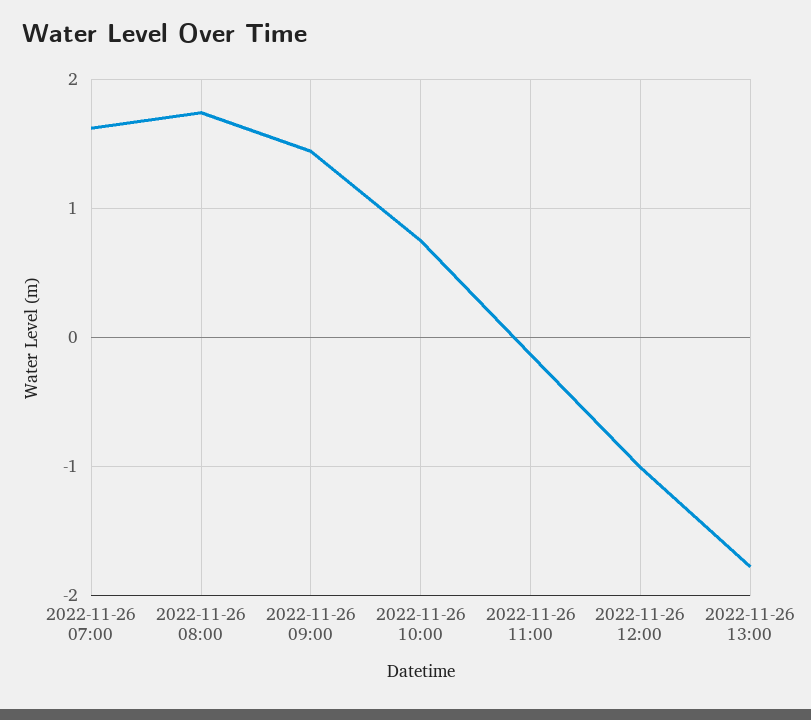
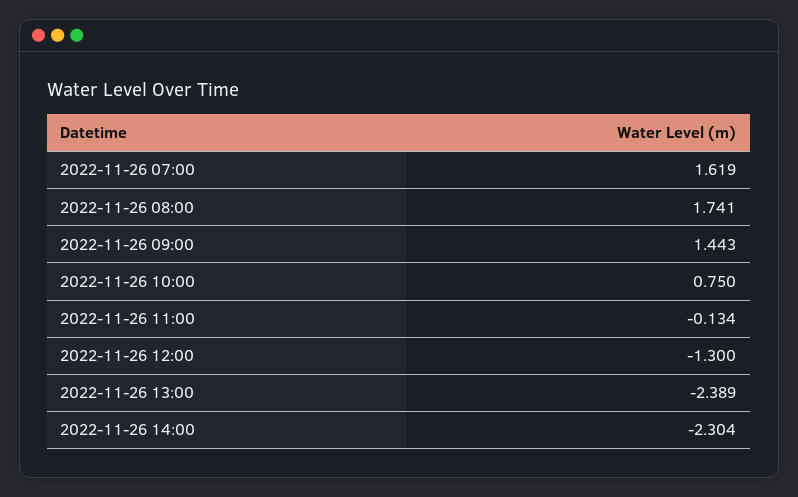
2022-11-26 12:00: -1 -> -1.3
2022-11-26 13:00: -1.8 -> -2.389
2022-11-26 14:00: none -> -2.304

